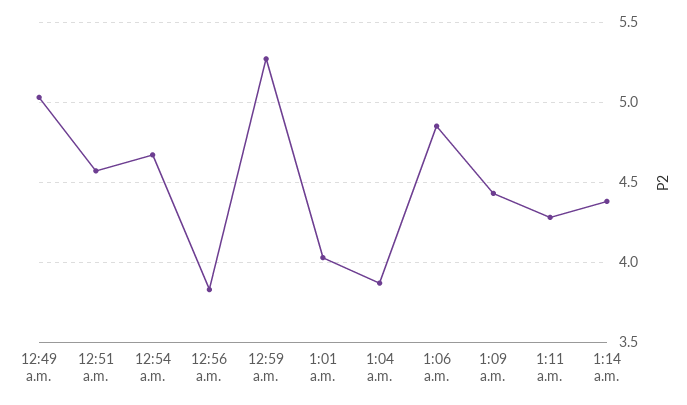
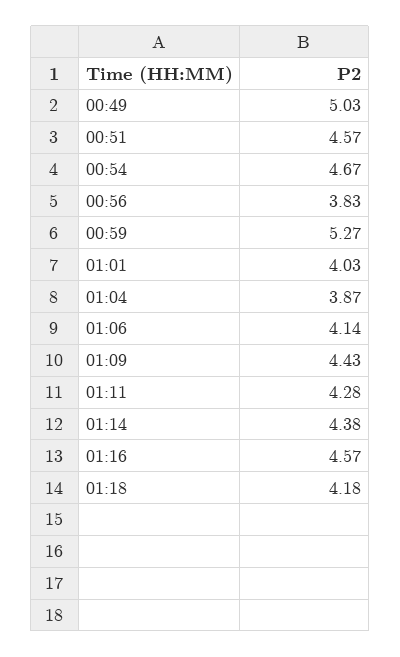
1:06 a.m.: 4.85 -> 4.14
01:16: none -> 4.57
01:18: none -> 4.18

